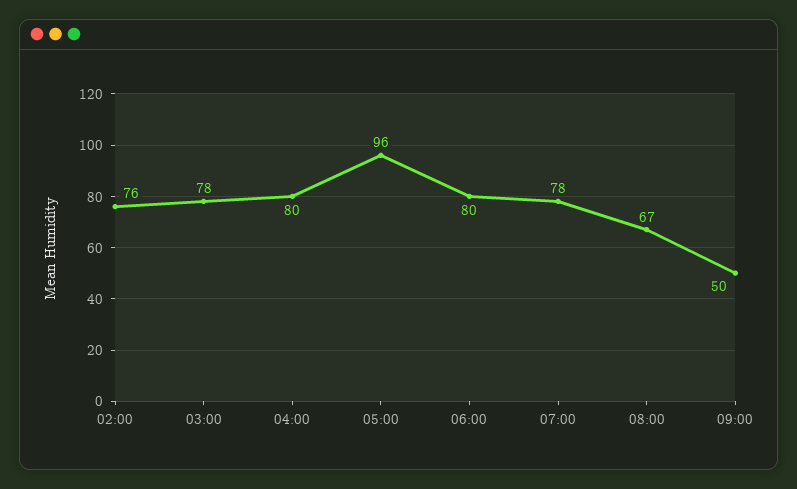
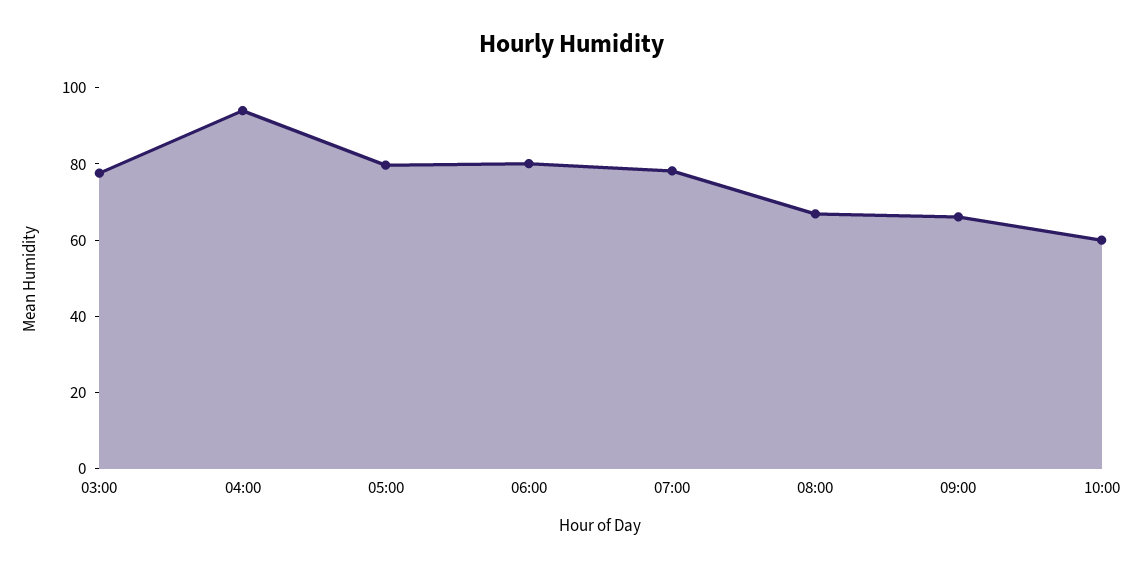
02:00: 76 -> none
04:00: 80 -> 95
05:00: 96 -> 80
09:00: 50 -> 65
10:00: none -> 60

